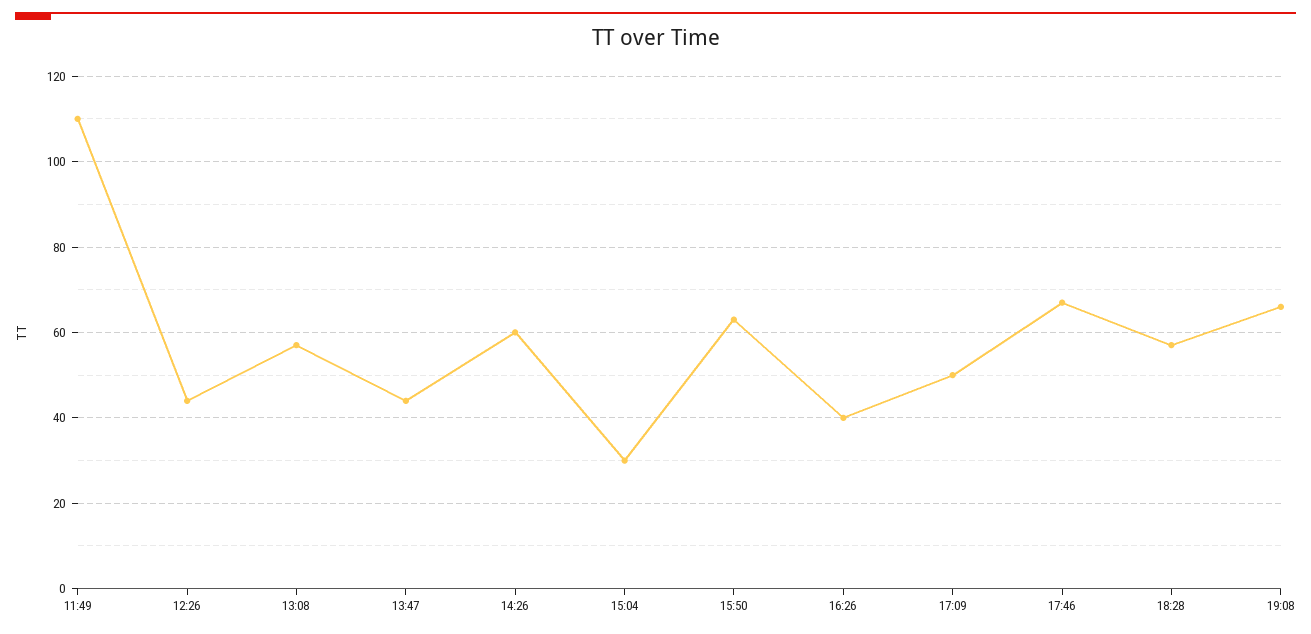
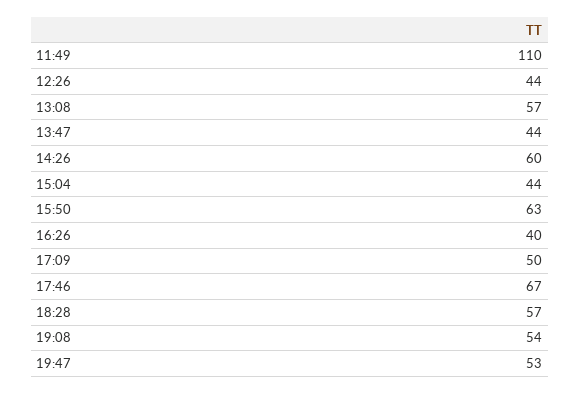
15:04: 30 -> 44
19:08: 65 -> 54
19:47: none -> 53

